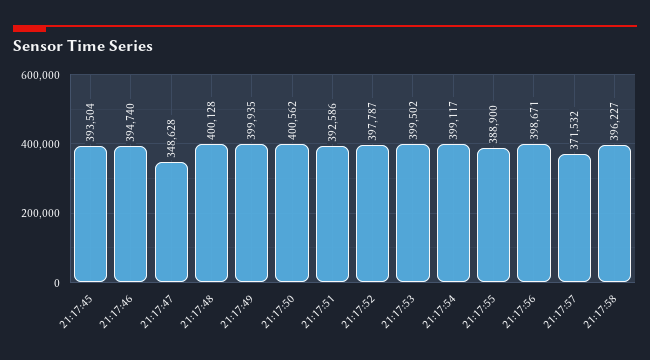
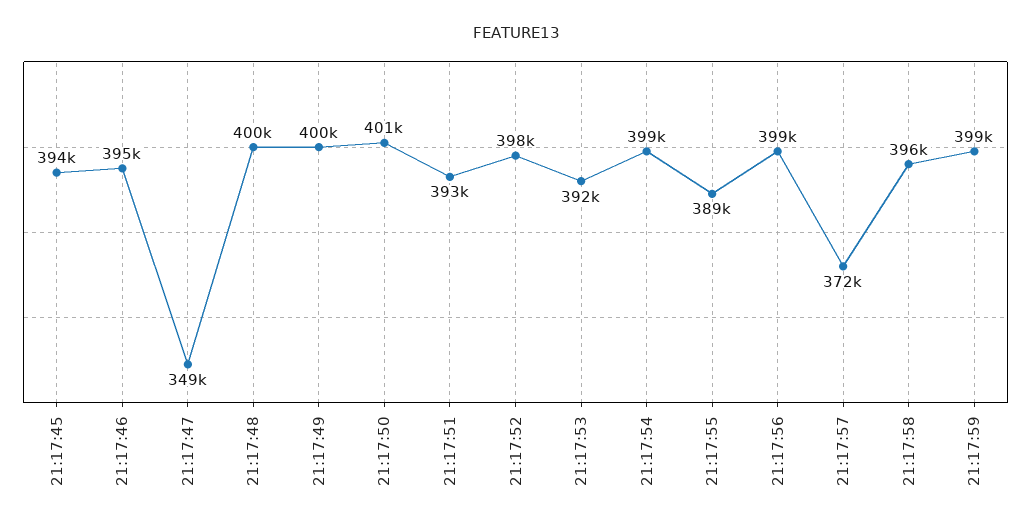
21:17:53: 399502 -> 392000
21:17:59: none -> 399000

